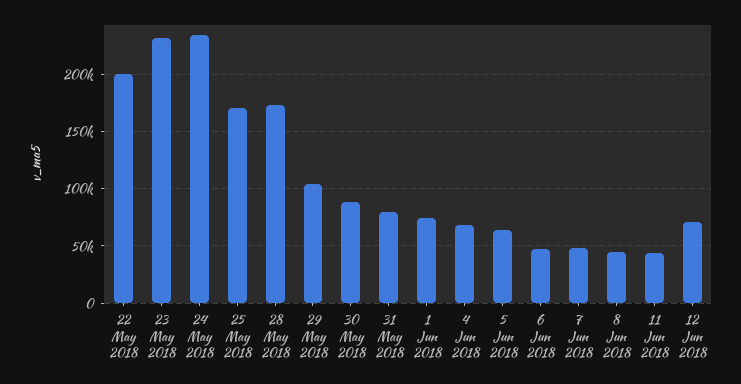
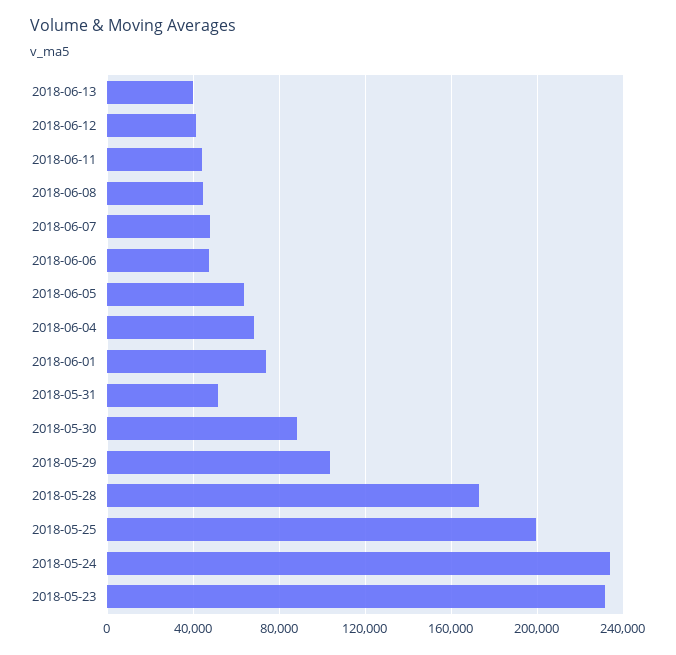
22 May 2018: 200000 -> none
25 May 2018: 170000 -> 200000
31 May 2018: 80000 -> 50000
12 Jun 2018: 70000 -> 40000
2018-06-13: none -> 40000

